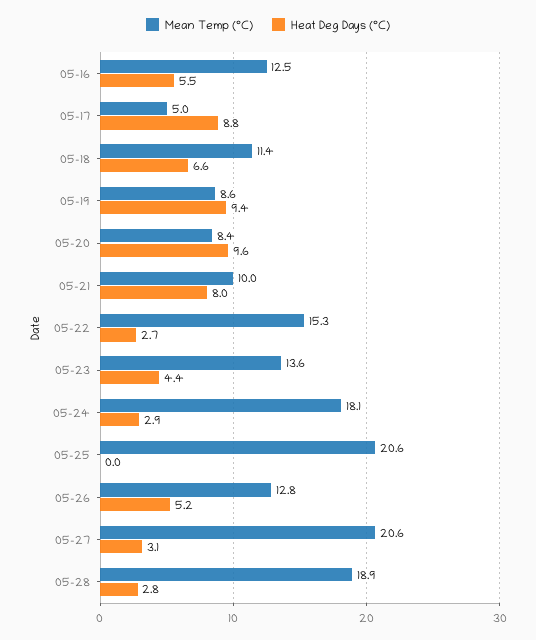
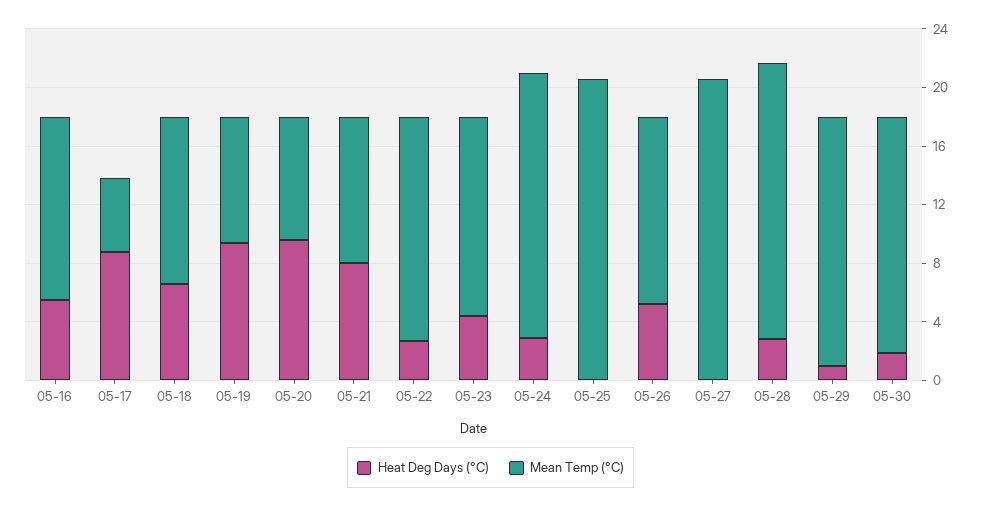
Heat Deg Days (°C), 05-27: 3.1 -> 0
Heat Deg Days (°C), 05-29: none -> 1
Mean Temp (°C), 05-29: none -> 17
Heat Deg Days (°C), 05-30: none -> 2
Mean Temp (°C), 05-30: none -> 16

